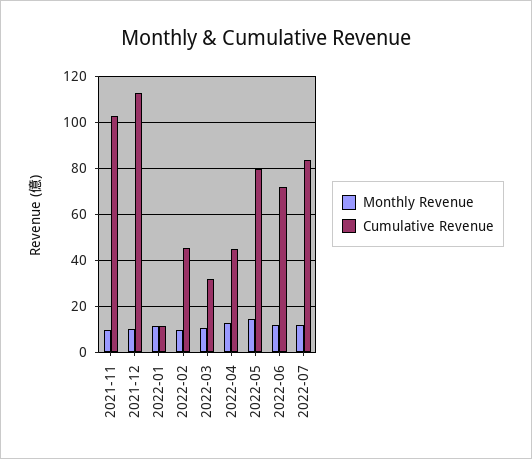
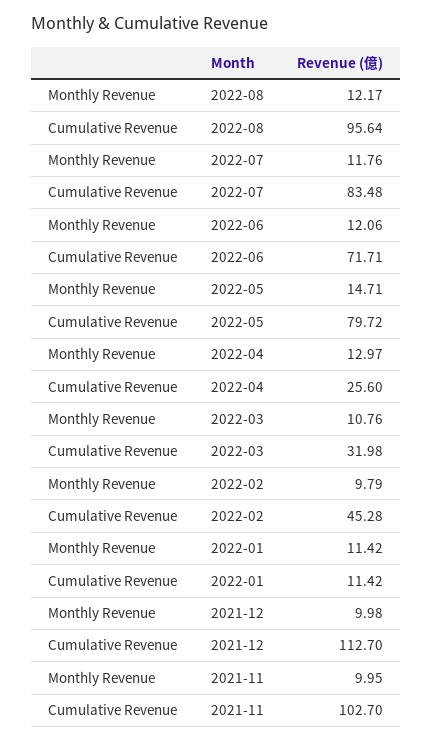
Cumulative Revenue, 2022-04: 45 -> 25.6
Monthly Revenue, 2022-08: none -> 12.17
Cumulative Revenue, 2022-08: none -> 95.64

